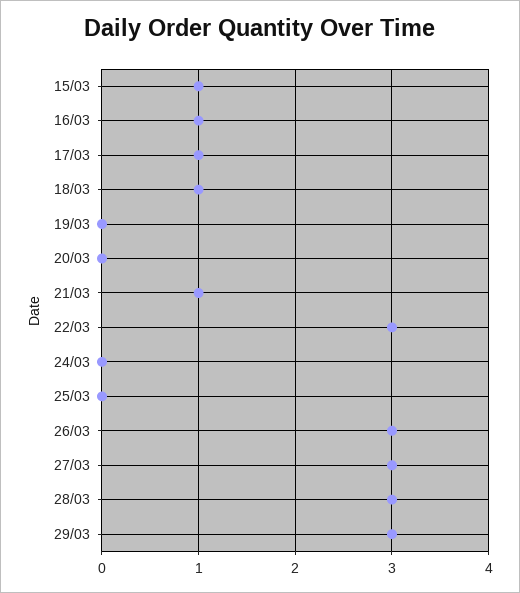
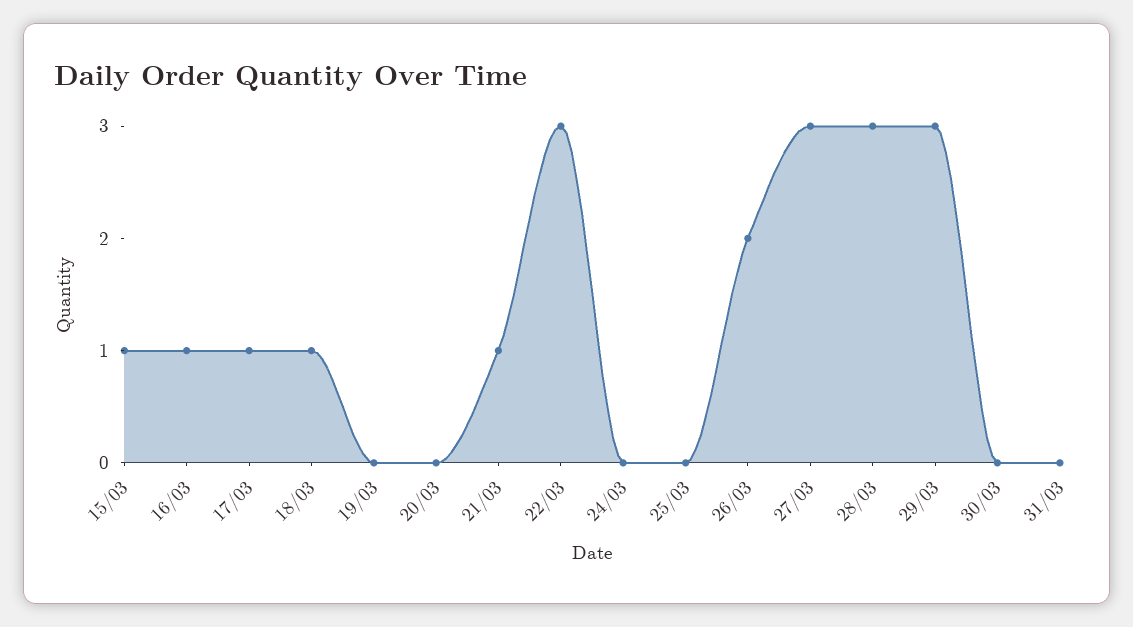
26/03: 3 -> 2
30/03: none -> 0
31/03: none -> 0

